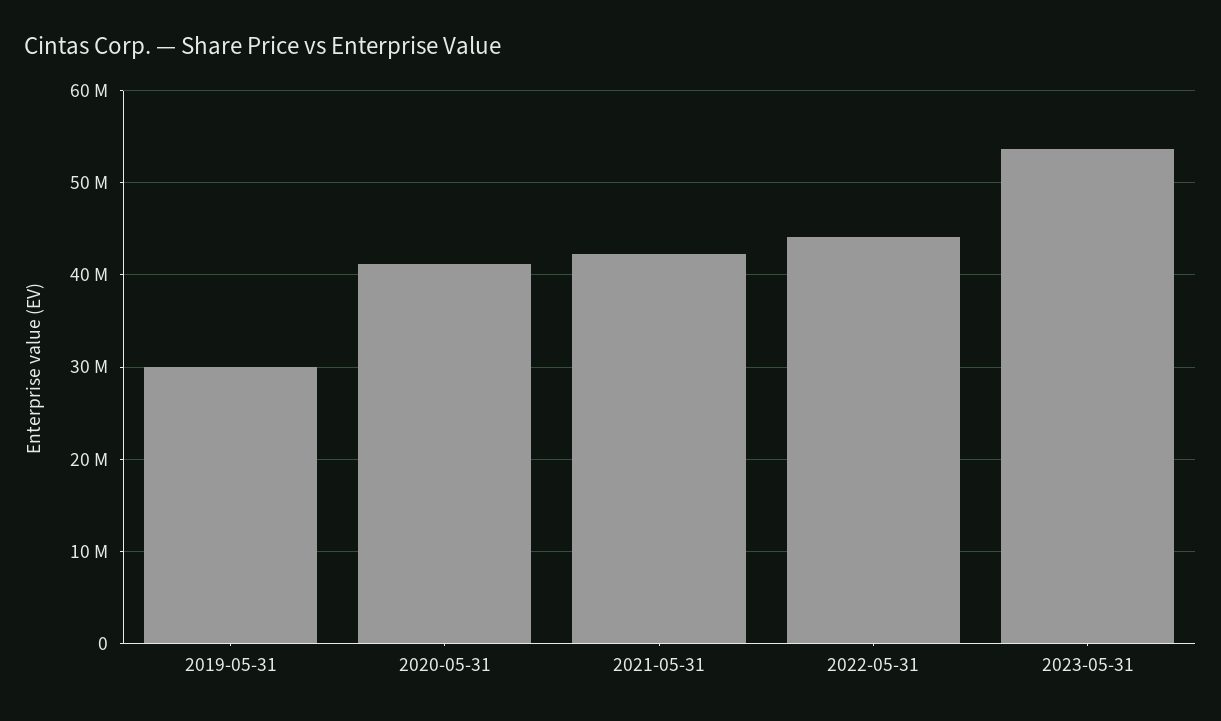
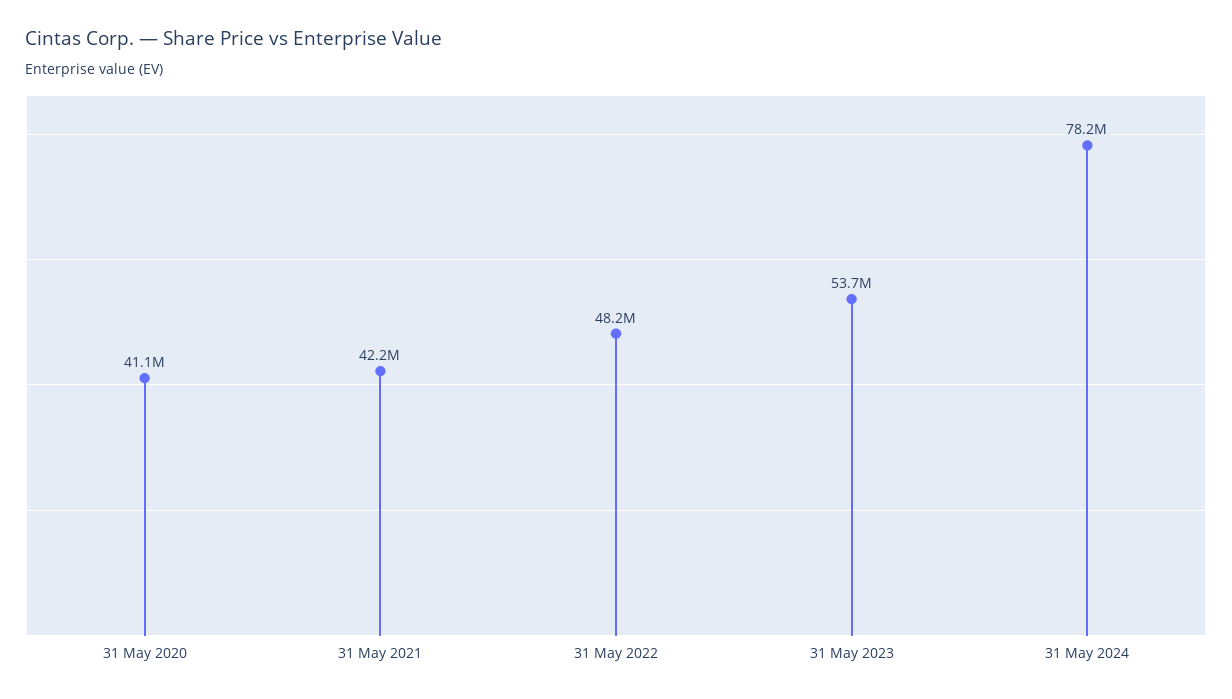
2019-05-31: 30000000 -> none
2022-05-31: 44000000 -> 48200000
31 May 2024: none -> 78200000

